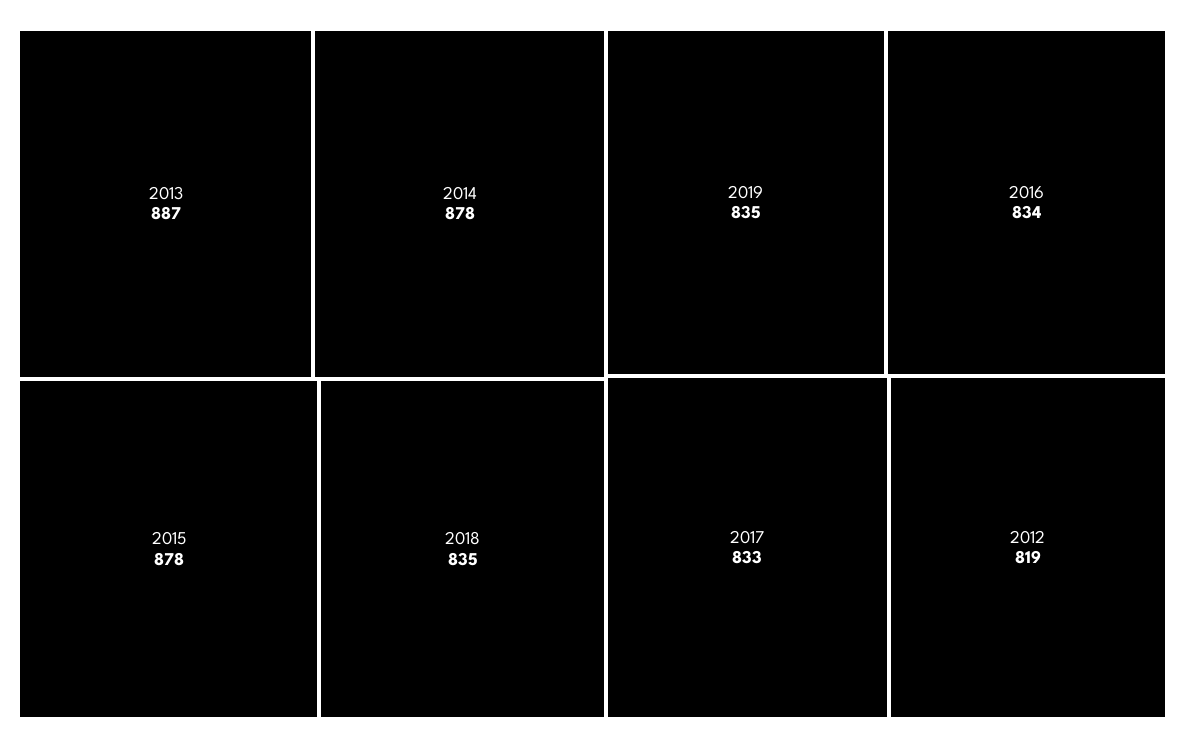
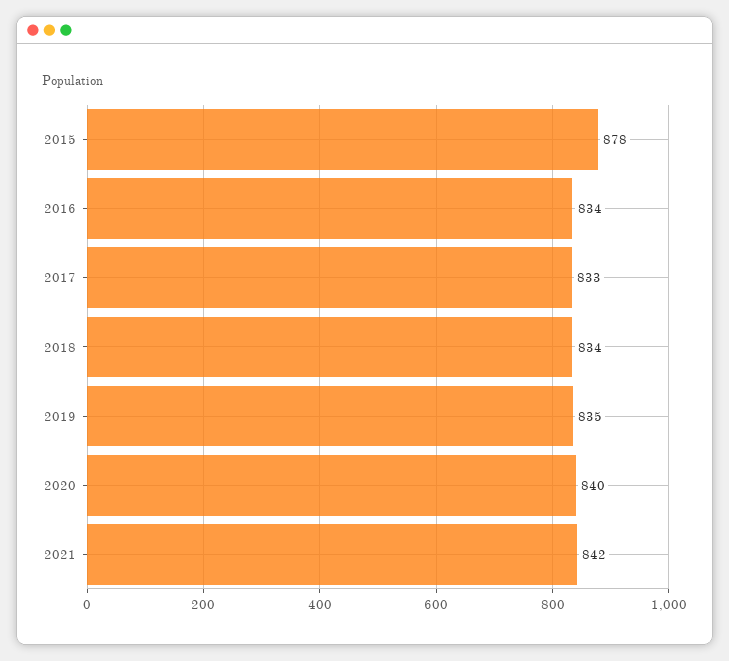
2013: 887 -> none
2014: 878 -> none
2018: 835 -> 834
2012: 819 -> none
2020: none -> 840
2021: none -> 842

